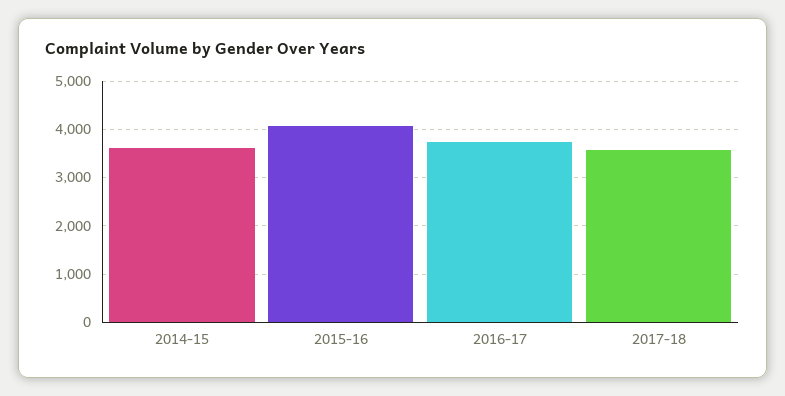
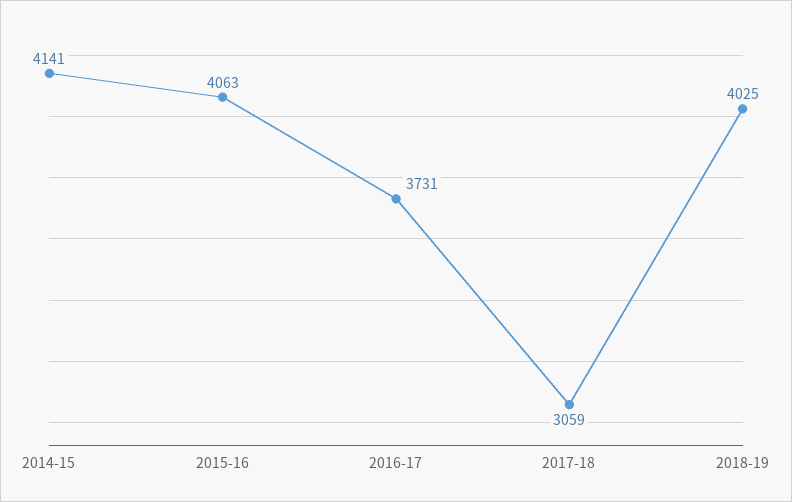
2014-15: 3600 -> 4141
2017-18: 3600 -> 3059
2018-19: none -> 4025

